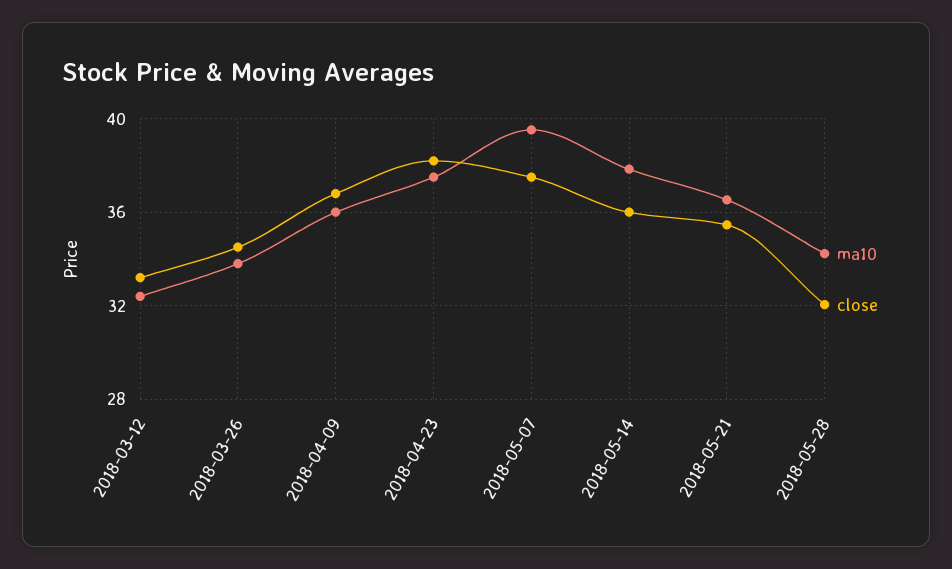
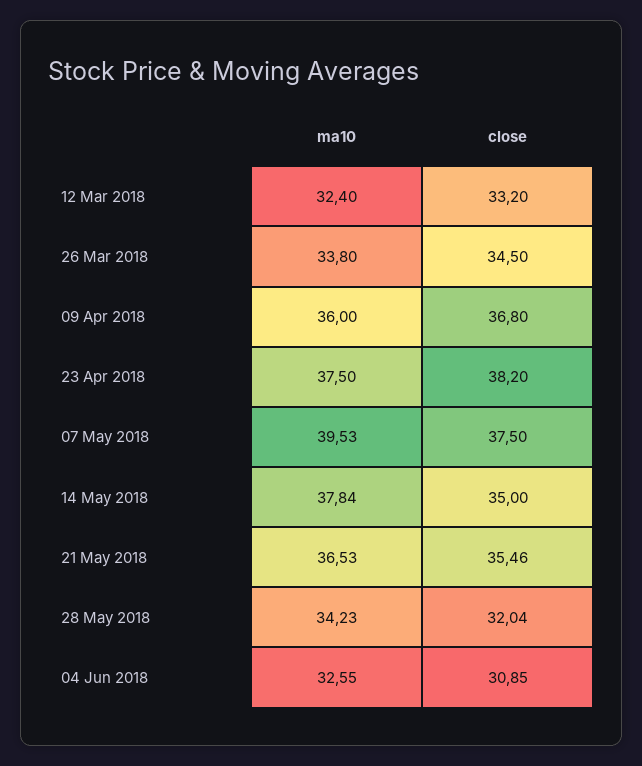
close, 2018-05-14: 36 -> 35
ma10, 04 Jun 2018: none -> 32.55
close, 04 Jun 2018: none -> 30.85

